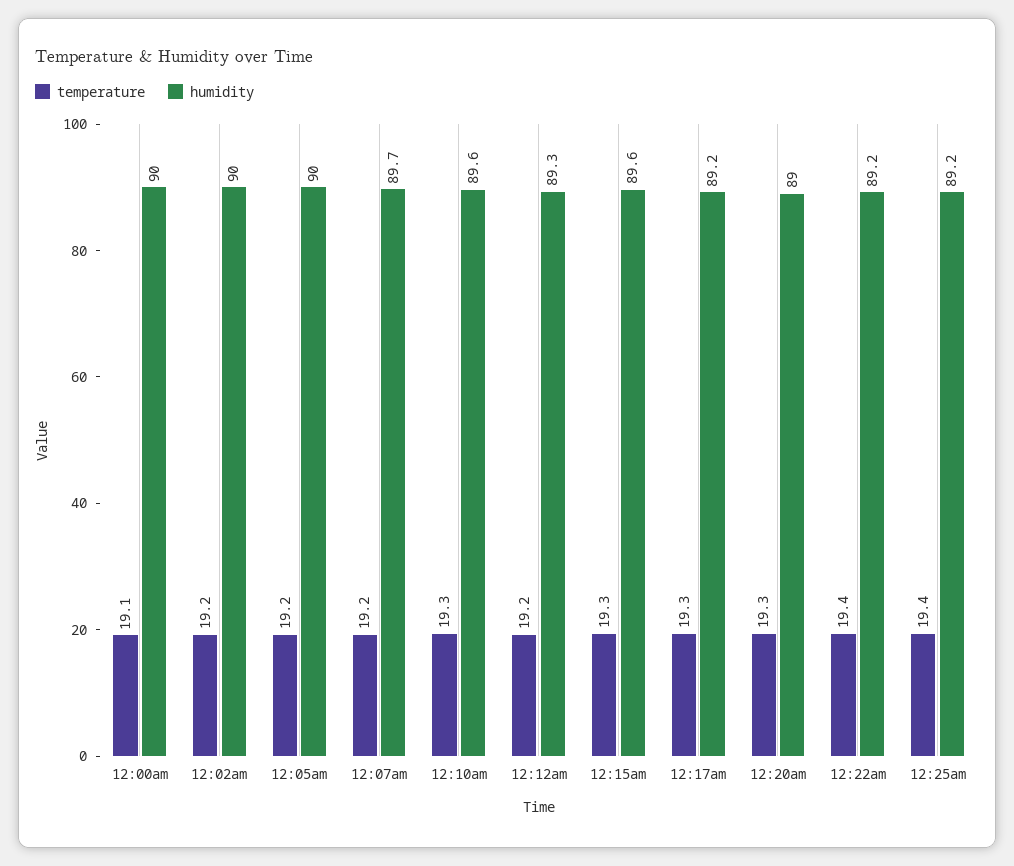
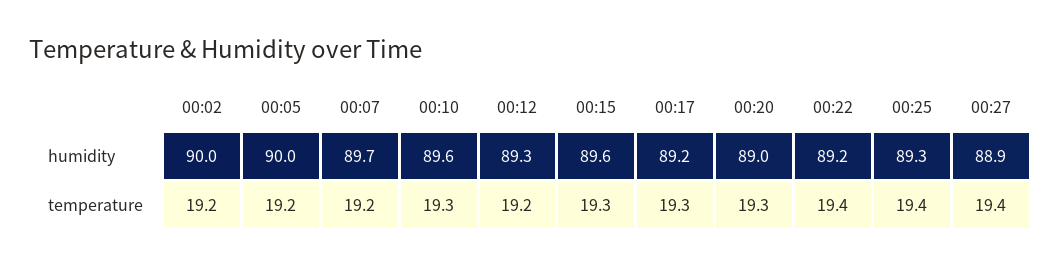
temperature, 12:00am: 19.1 -> none
humidity, 12:00am: 90 -> none
humidity, 12:25am: 89.2 -> 89.3
humidity, 00:27: none -> 88.9
temperature, 00:27: none -> 19.4

